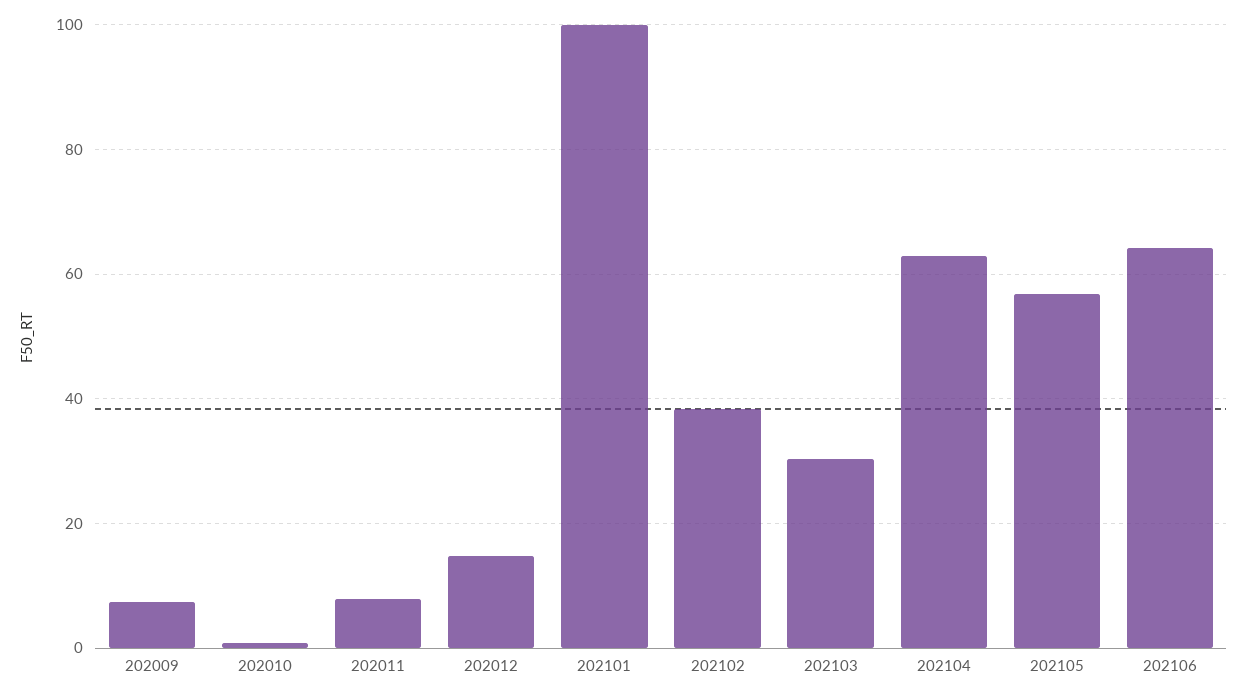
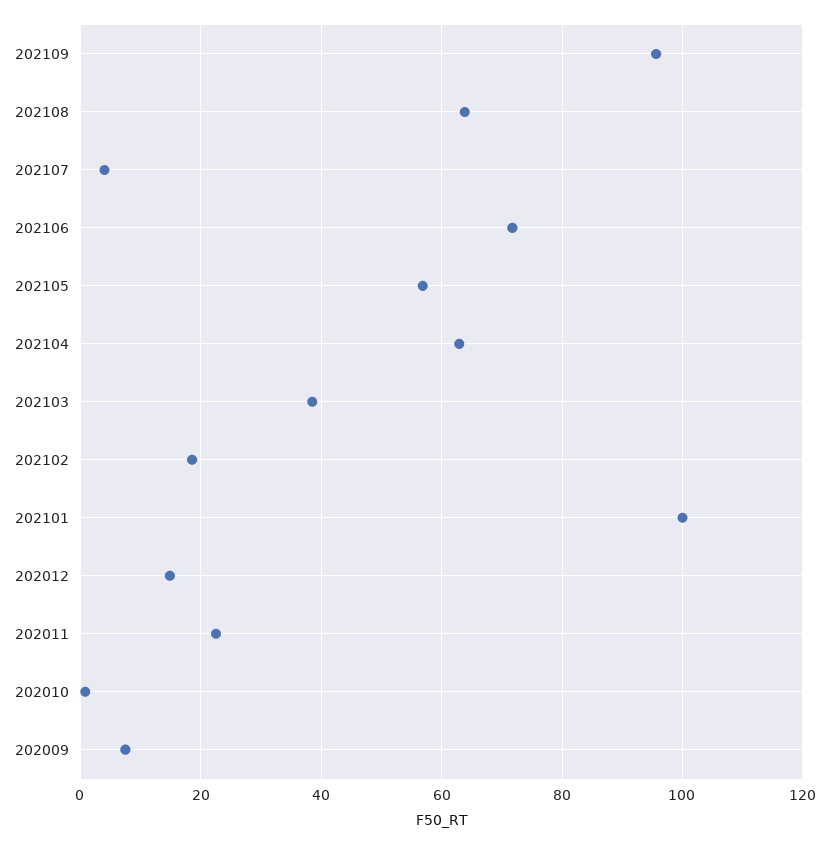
202011: 8 -> 22
202102: 38 -> 18
202103: 30 -> 38
202106: 64 -> 72
202109: none -> 96
202108: none -> 64
202107: none -> 4

